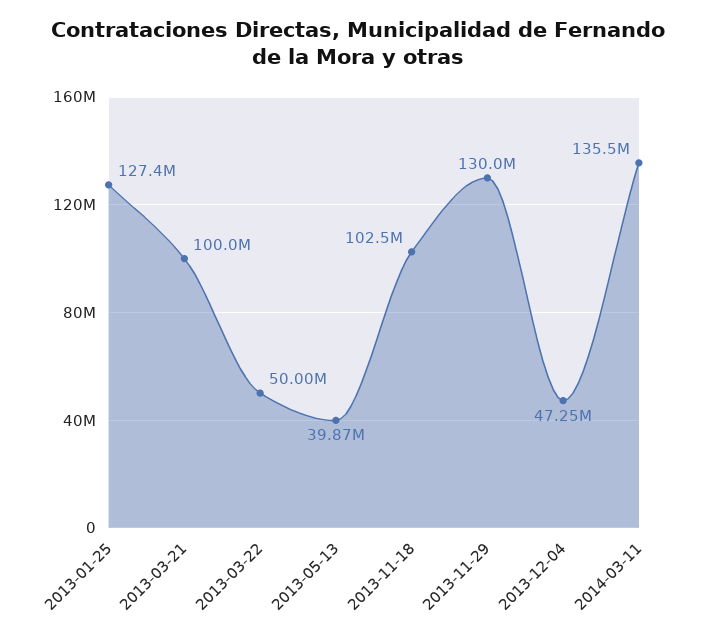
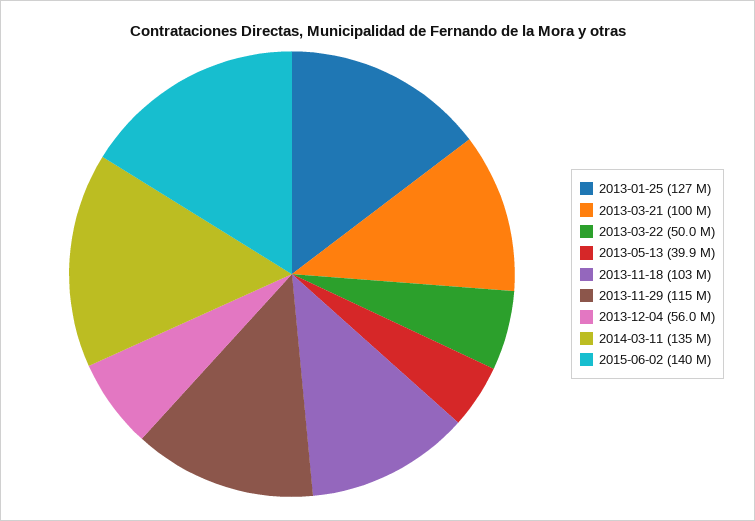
2013-11-29: 130000000 -> 115000000
2013-12-04: 47250000 -> 56000000
2015-06-02: none -> 140000000

